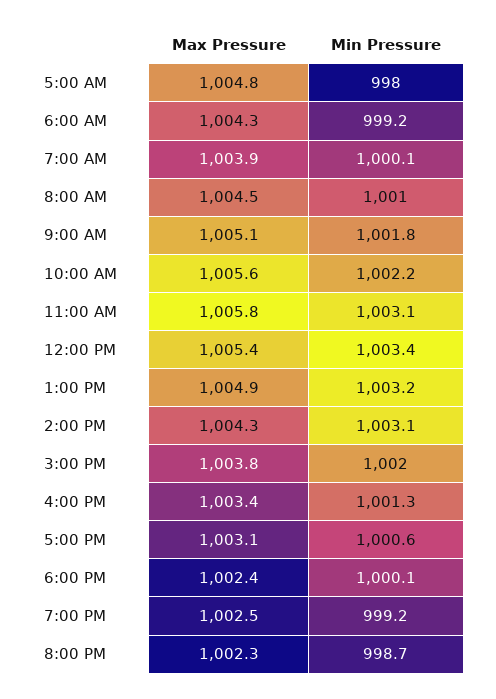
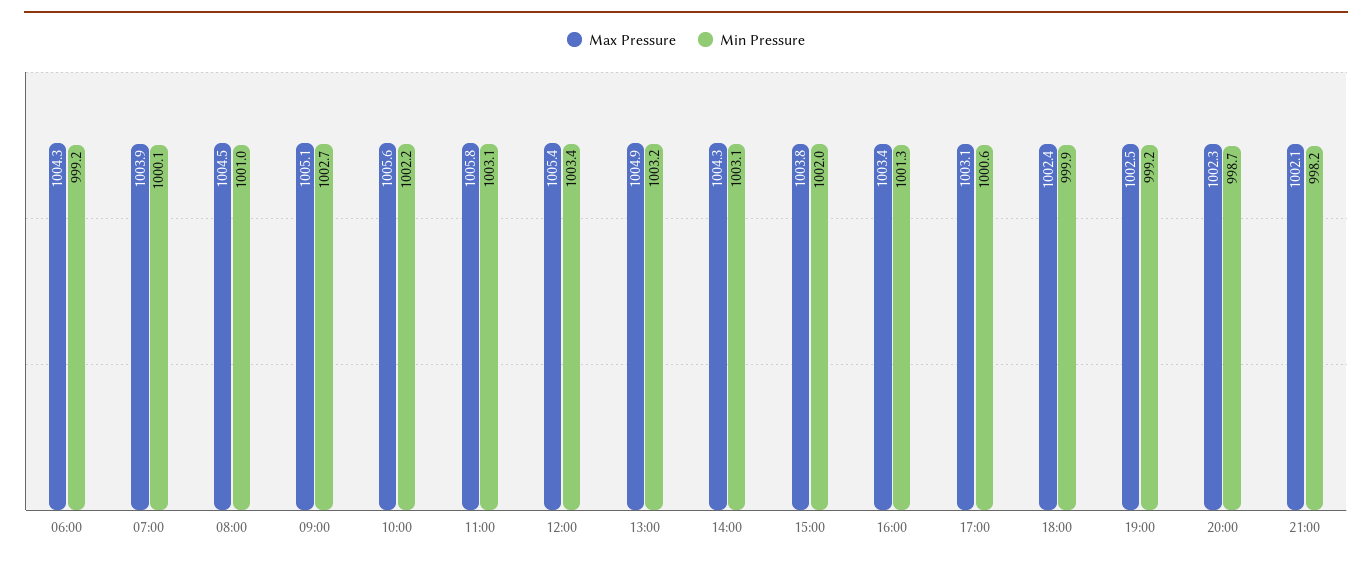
Max Pressure, 5:00 AM: 1004.8 -> none
Min Pressure, 5:00 AM: 998 -> none
Min Pressure, 9:00 AM: 1001.8 -> 1002.7
Min Pressure, 6:00 PM: 1000.1 -> 999.9
Max Pressure, 21:00: none -> 1002.1
Min Pressure, 21:00: none -> 998.2

